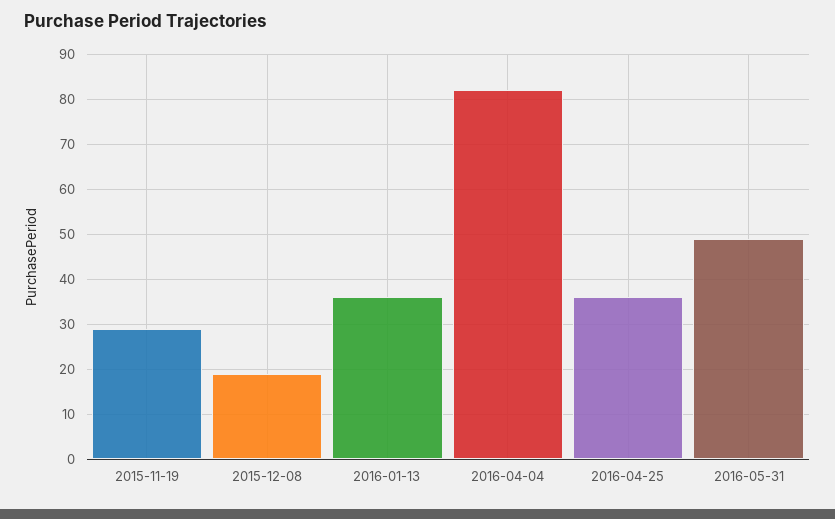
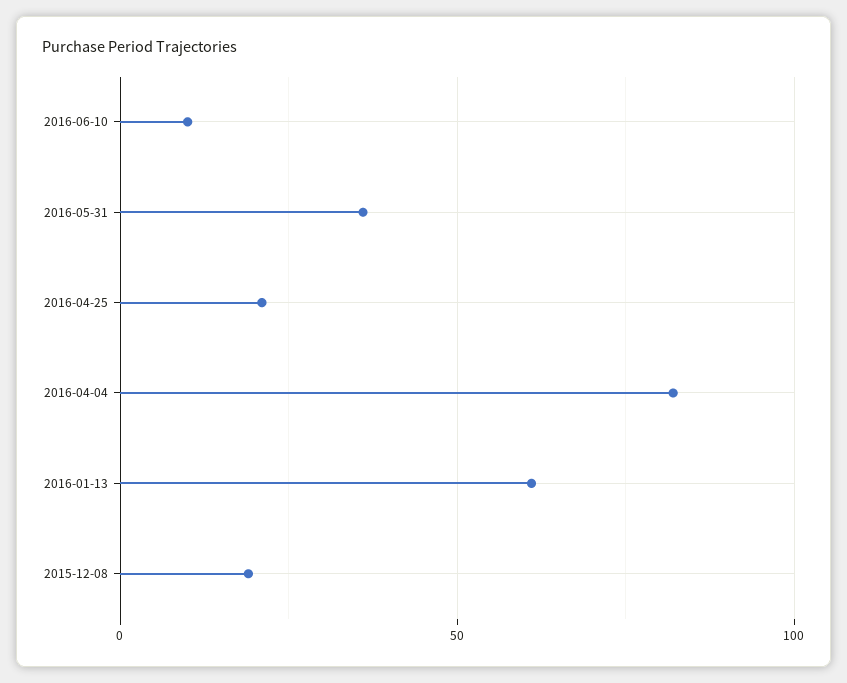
2015-11-19: 30 -> none
2016-01-13: 35 -> 60
2016-04-25: 35 -> 20
2016-05-31: 50 -> 35
2016-06-10: none -> 10

